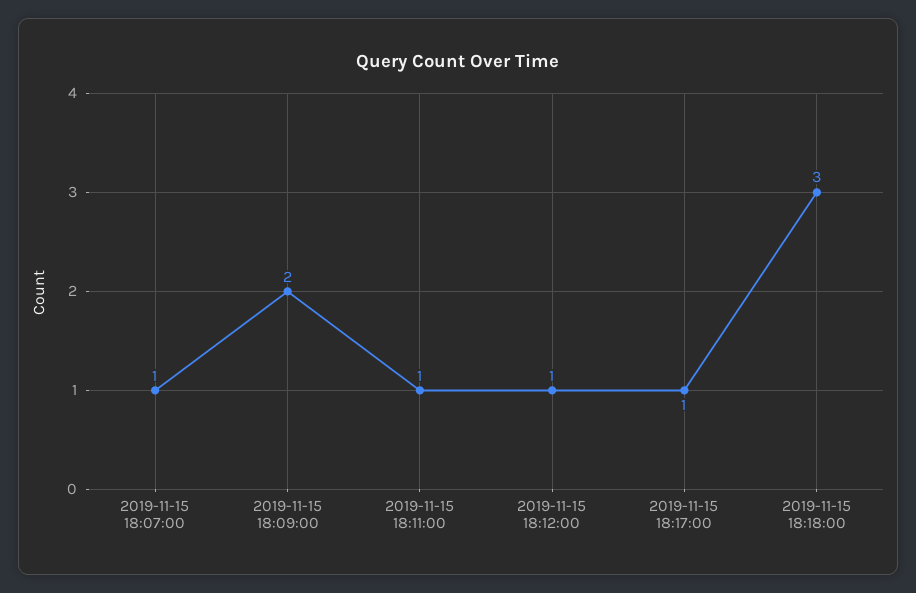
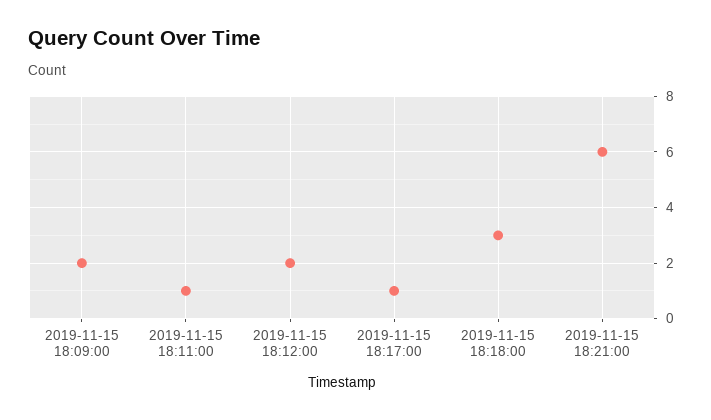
2019-11-15 18:07:00: 1 -> none
2019-11-15 18:12:00: 1 -> 2
2019-11-15 18:21:00: none -> 6

